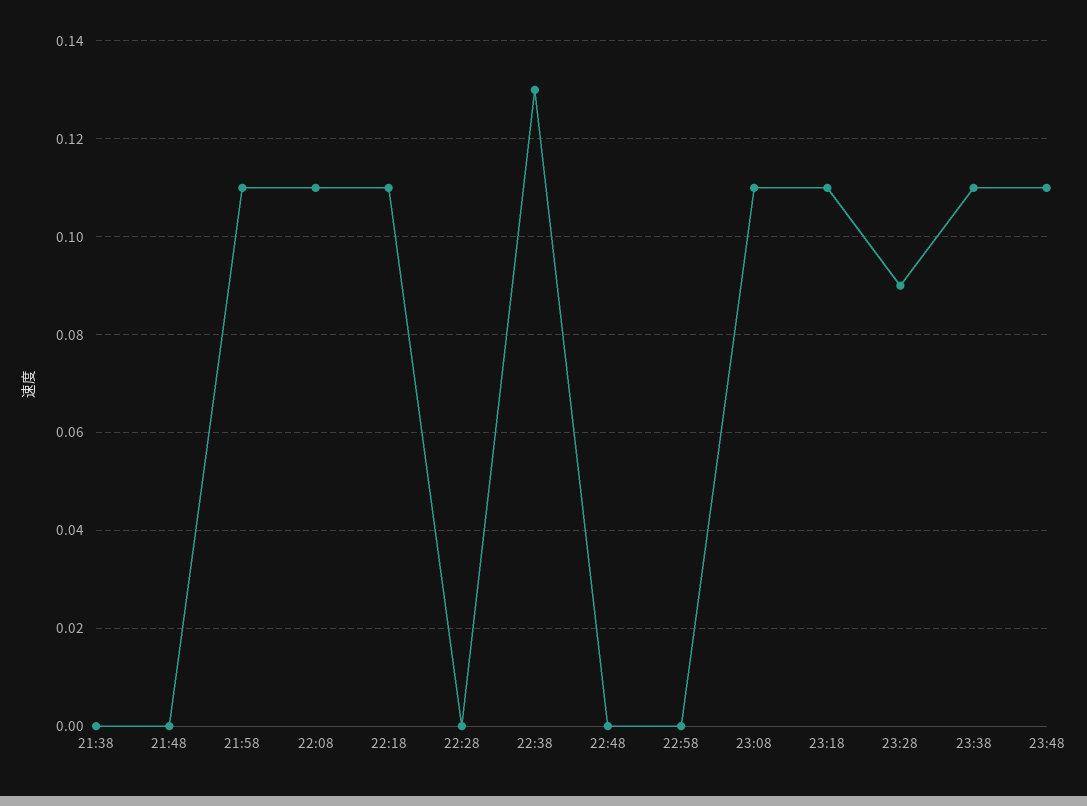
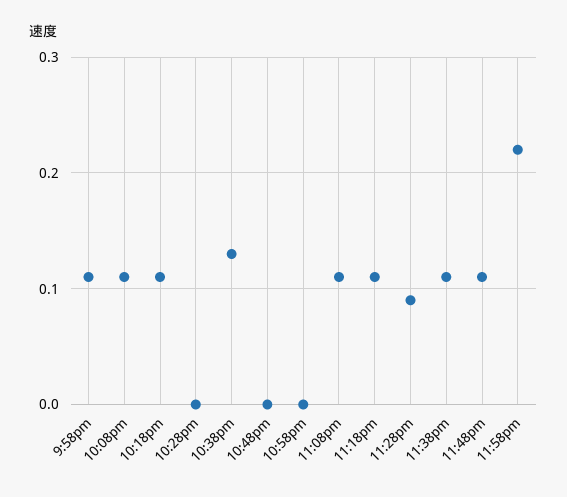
21:38: 0 -> none
21:48: 0 -> none
11:58pm: none -> 0.22

